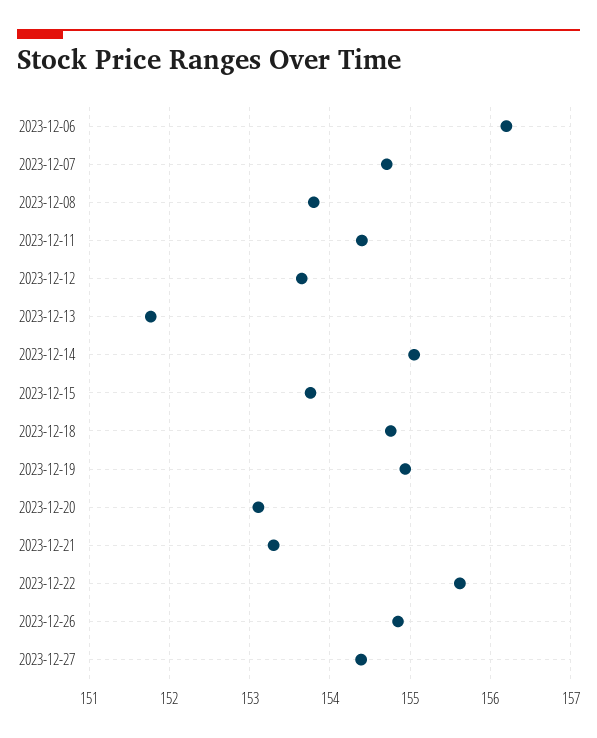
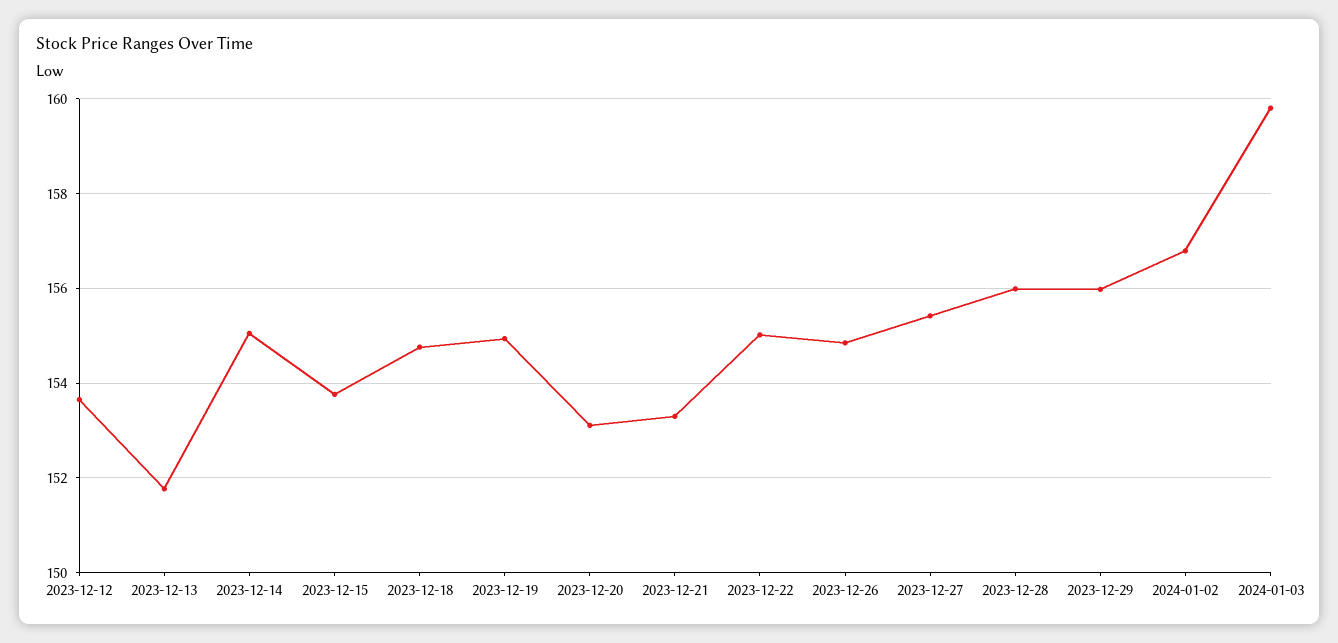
2023-12-06: 156.2 -> none
2023-12-07: 154.7 -> none
2023-12-08: 153.8 -> none
2023-12-11: 154.4 -> none
2023-12-22: 155.6 -> 155
2023-12-27: 154.4 -> 155.4
2023-12-28: none -> 156
2023-12-29: none -> 156
2024-01-02: none -> 156.8
2024-01-03: none -> 159.8

